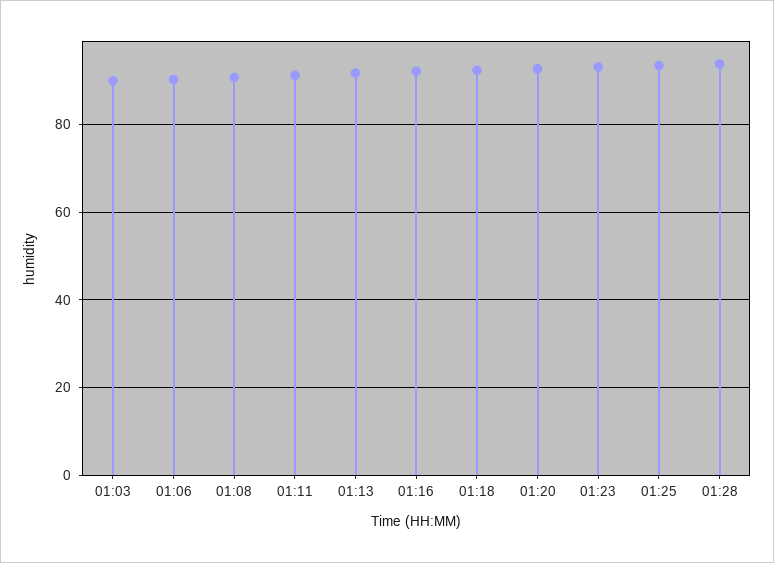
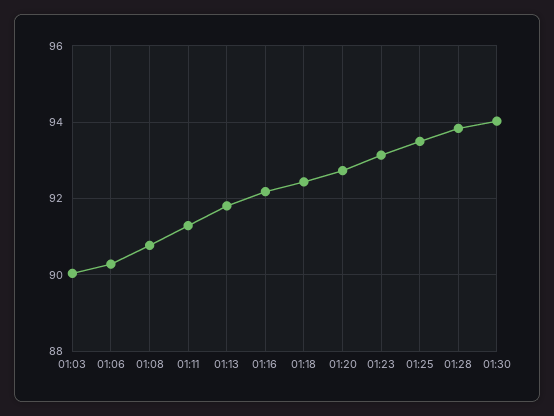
01:30: none -> 94

